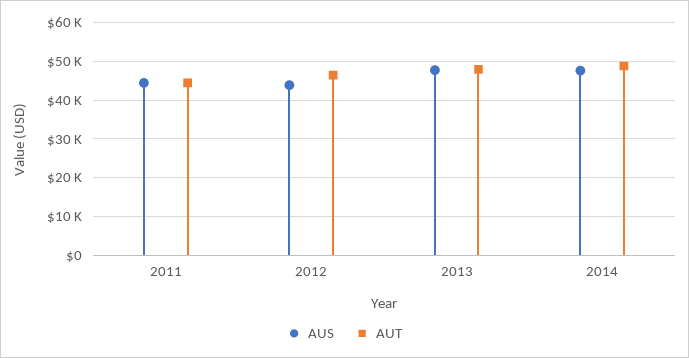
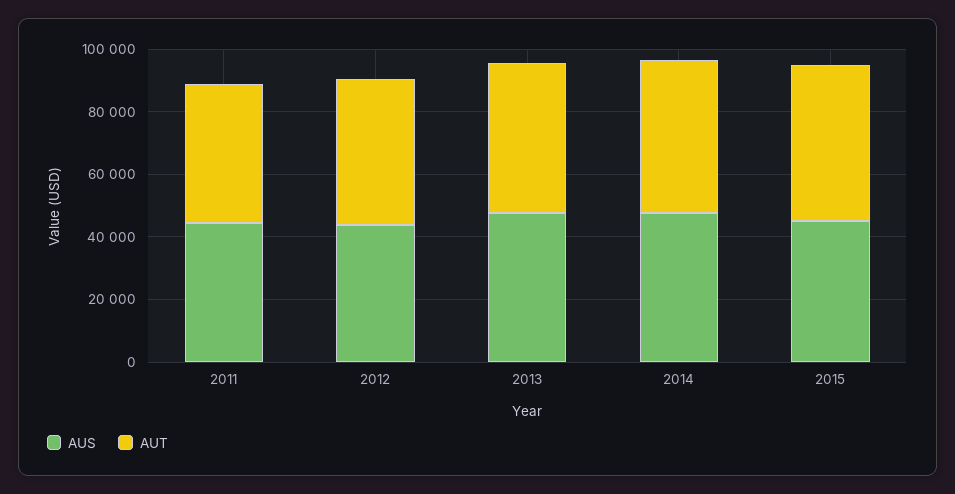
AUS, 2015: none -> 45000
AUT, 2015: none -> 50000

